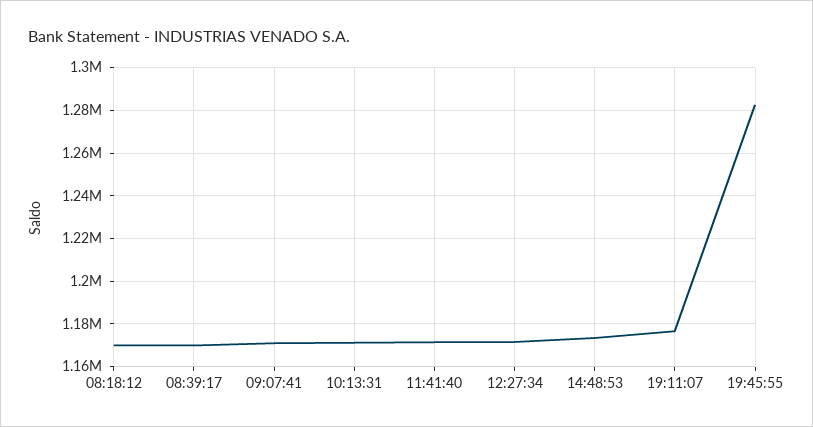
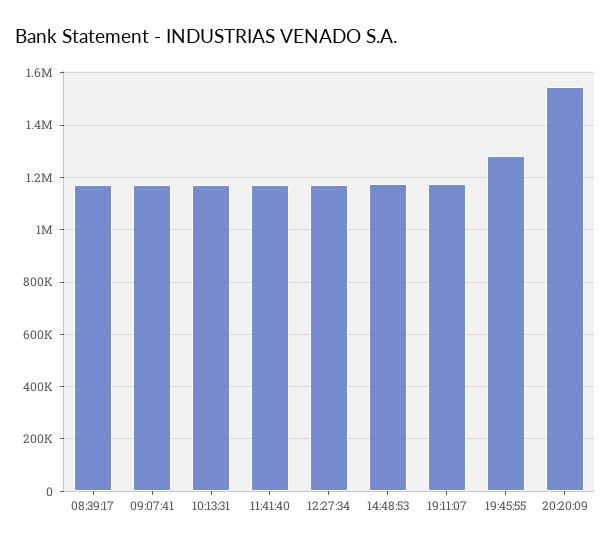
08:18:12: 1170000 -> none
20:20:09: none -> 1550000

